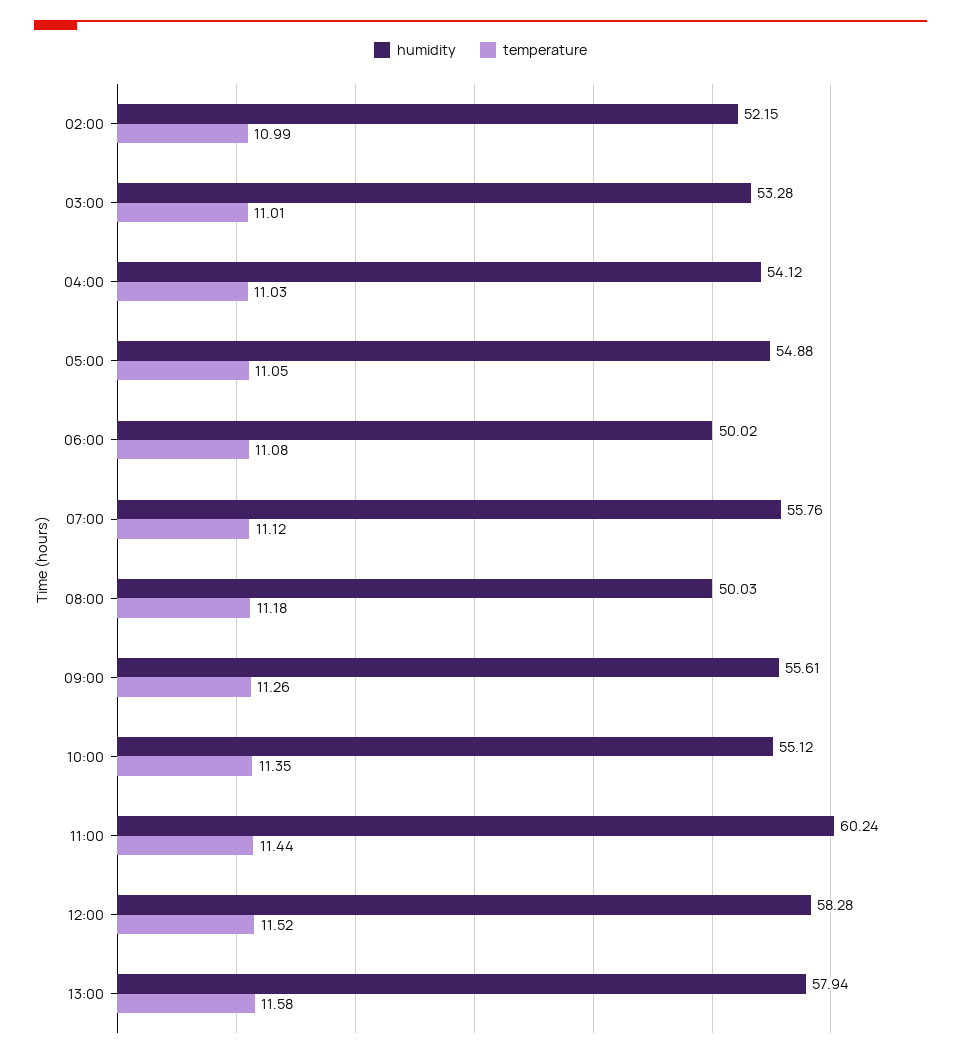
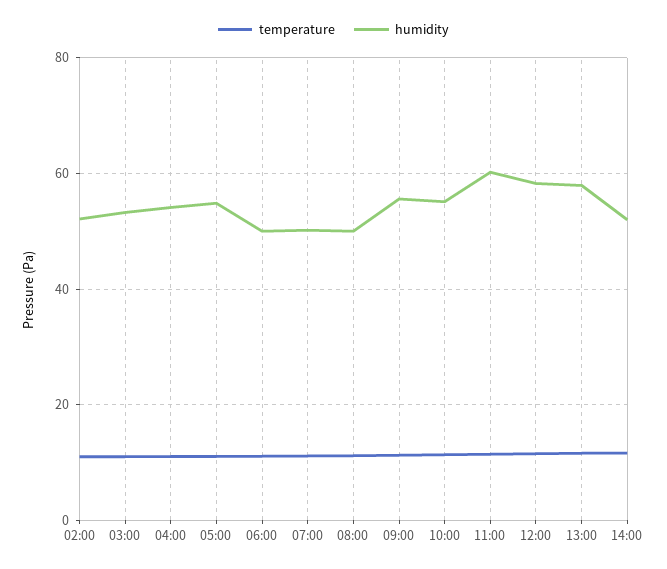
humidity, 07:00: 55.76 -> 50
temperature, 14:00: none -> 12
humidity, 14:00: none -> 52

